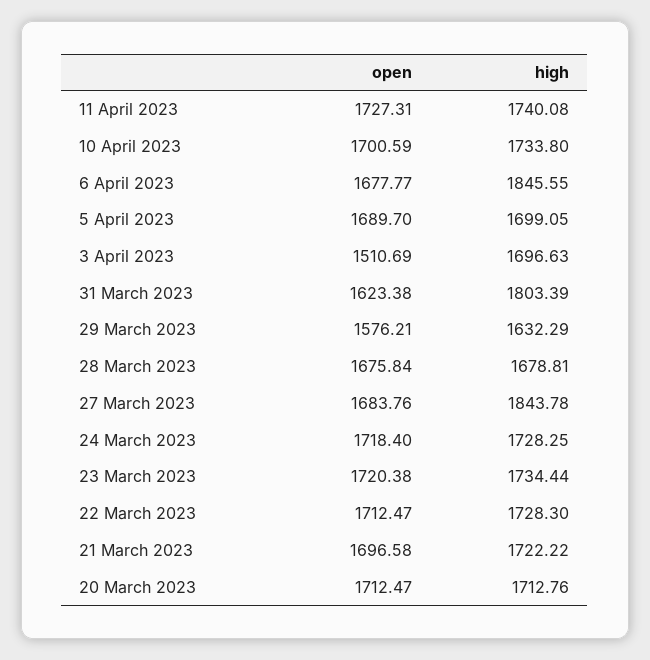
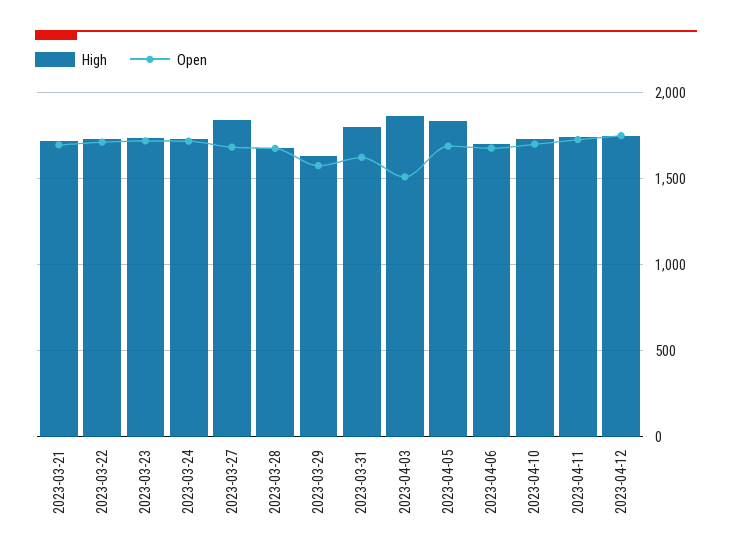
high, 6 April 2023: 1845.55 -> 1700
high, 5 April 2023: 1699.05 -> 1850
high, 3 April 2023: 1696.63 -> 1850
open, 20 March 2023: 1712.47 -> none
high, 20 March 2023: 1712.76 -> none
high, 2023-04-12: none -> 1750
open, 2023-04-12: none -> 1750

